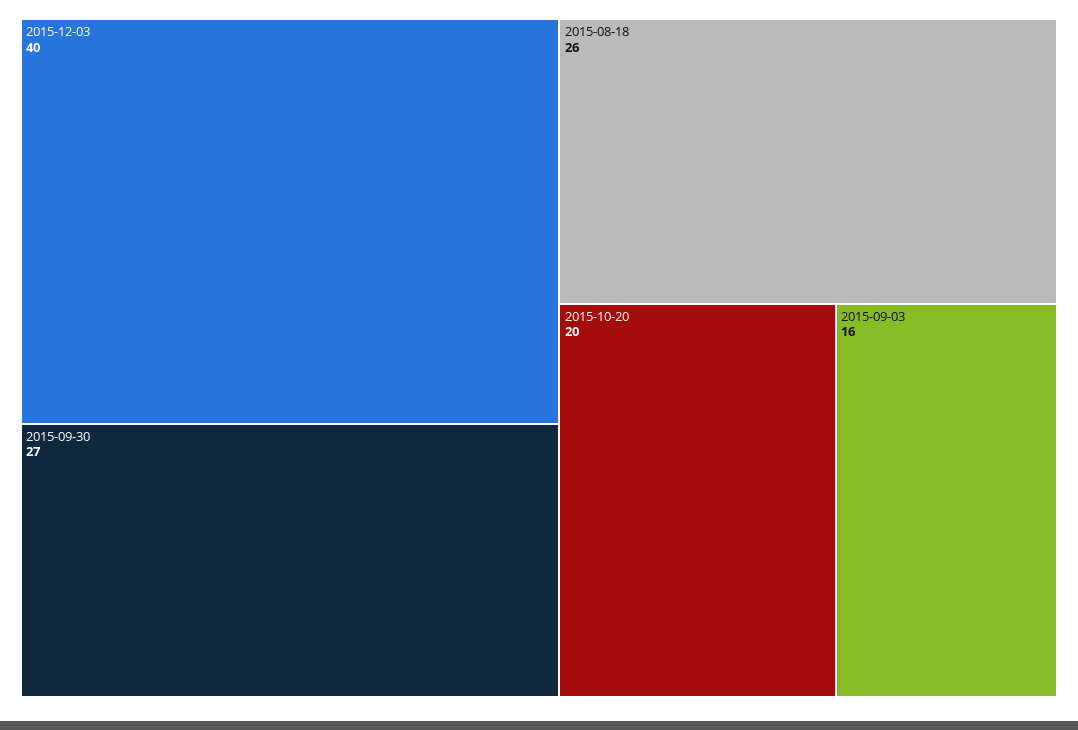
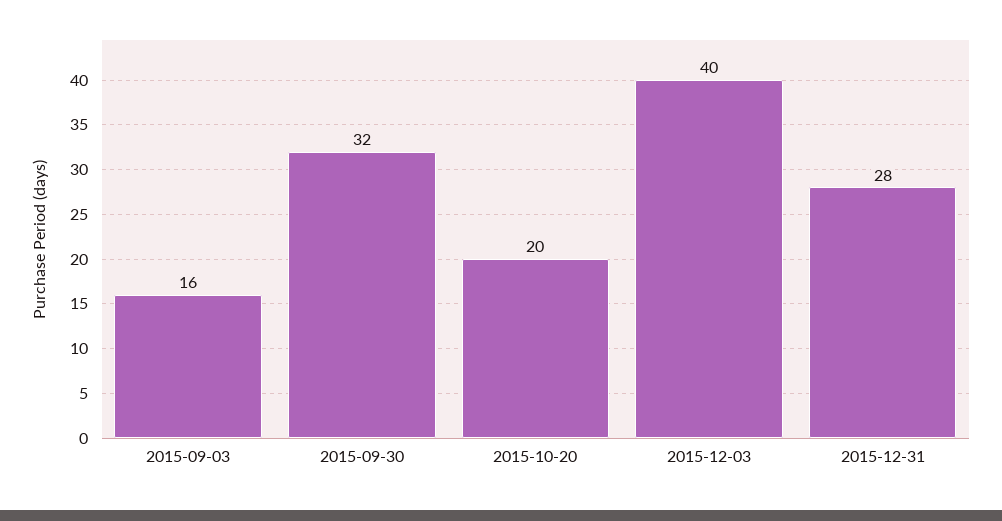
2015-09-30: 27 -> 32
2015-08-18: 26 -> none
2015-12-31: none -> 28

